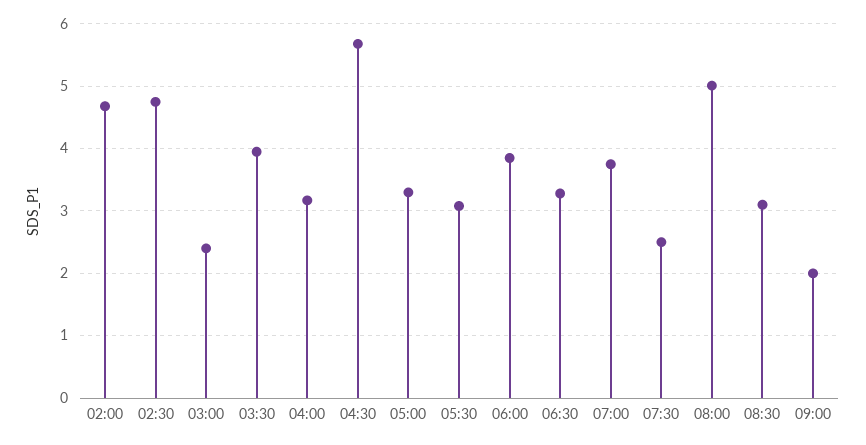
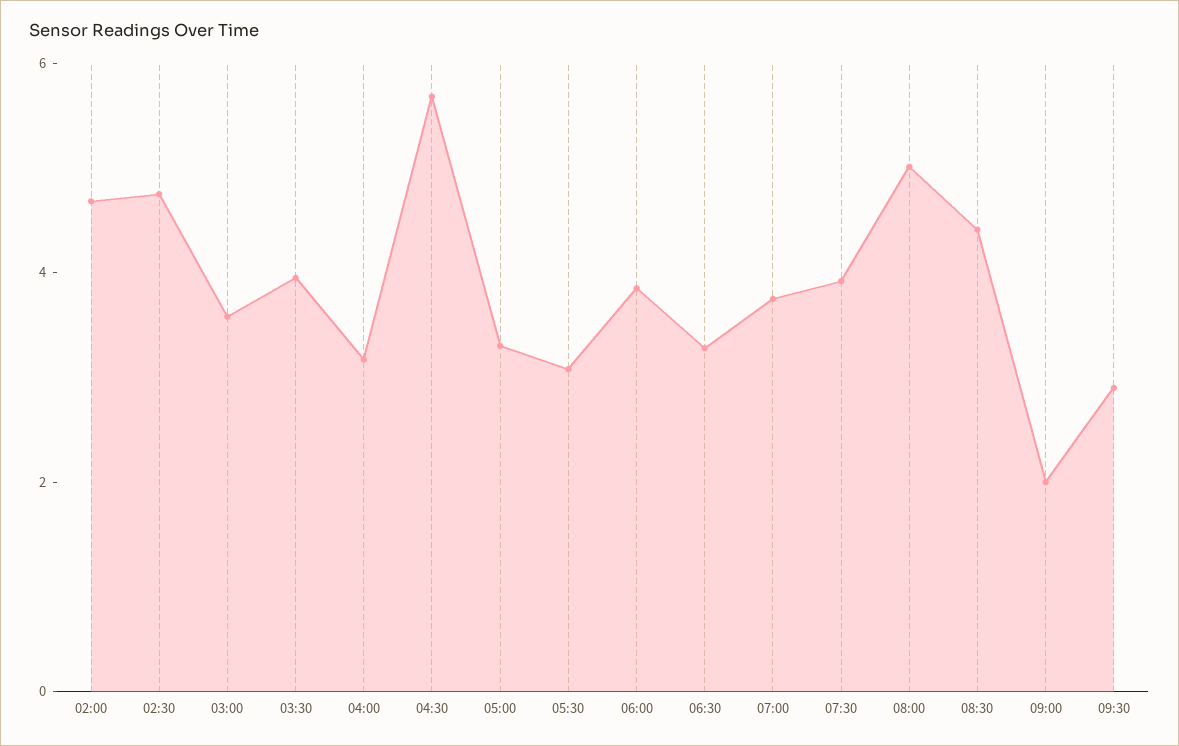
03:00: 2.4 -> 3.5
07:30: 2.5 -> 4
08:30: 3.1 -> 4.5
09:30: none -> 3

